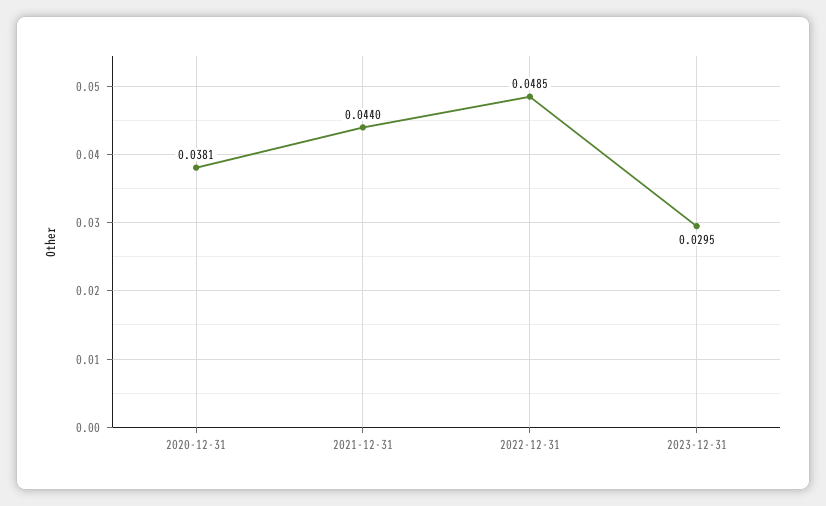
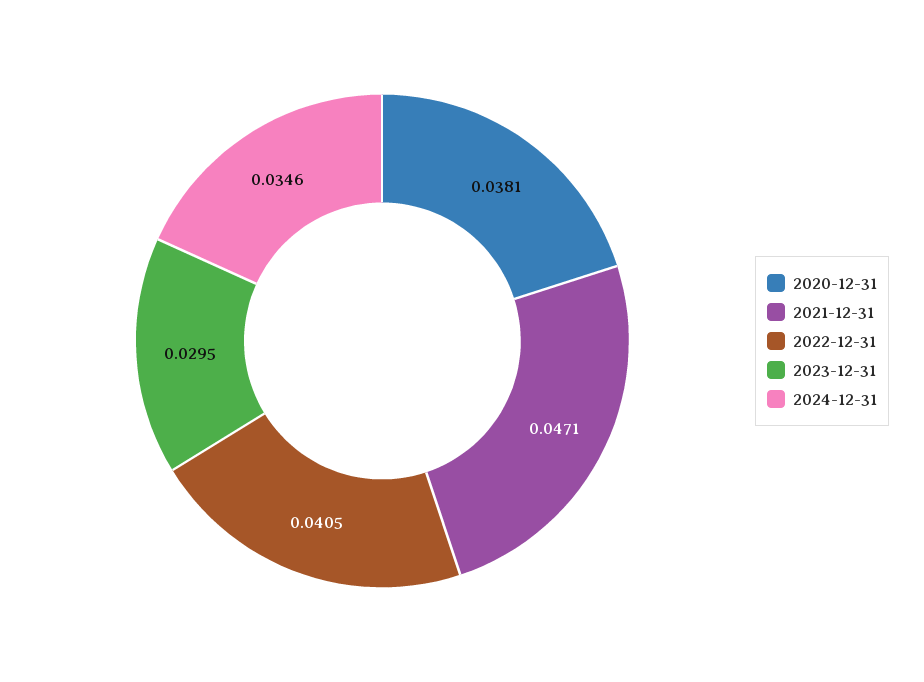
2021-12-31: 0.044 -> 0.0471
2022-12-31: 0.0485 -> 0.0405
2024-12-31: none -> 0.0346

